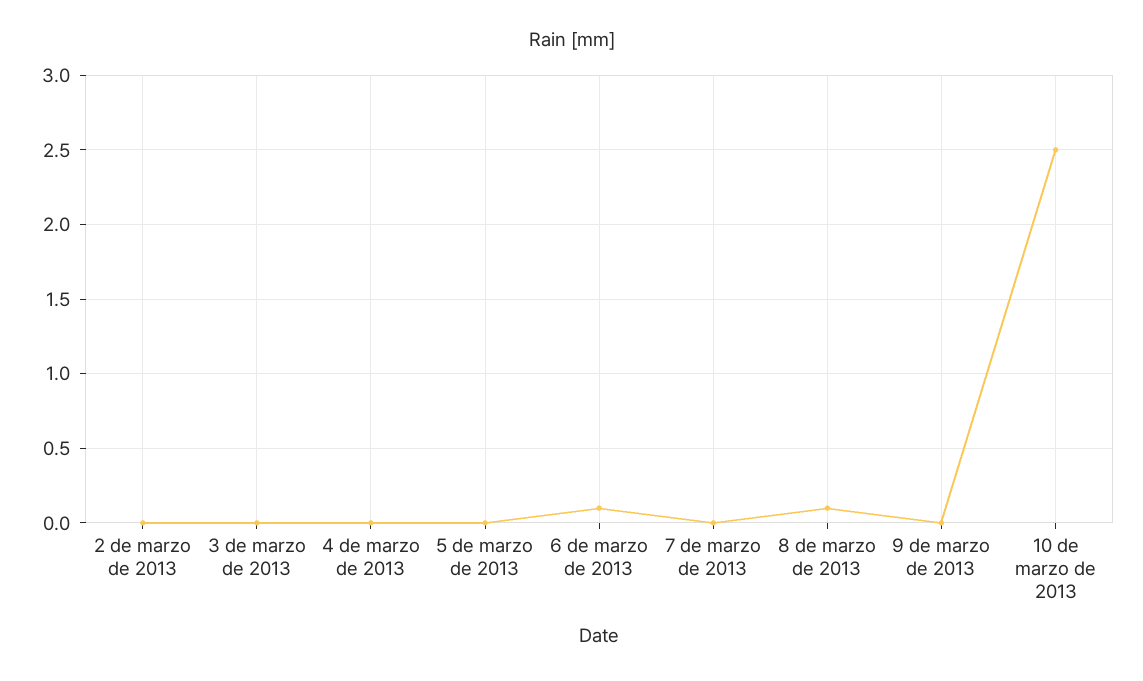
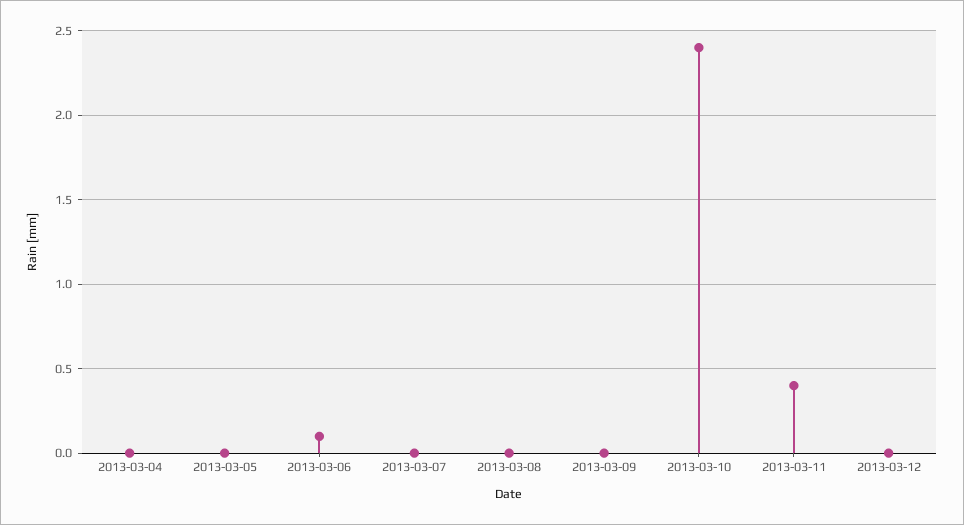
2 de marzo de 2013: 0 -> none
3 de marzo de 2013: 0 -> none
8 de marzo de 2013: 0.1 -> 0
10 de marzo de 2013: 2.5 -> 2.4
2013-03-11: none -> 0.4
2013-03-12: none -> 0

